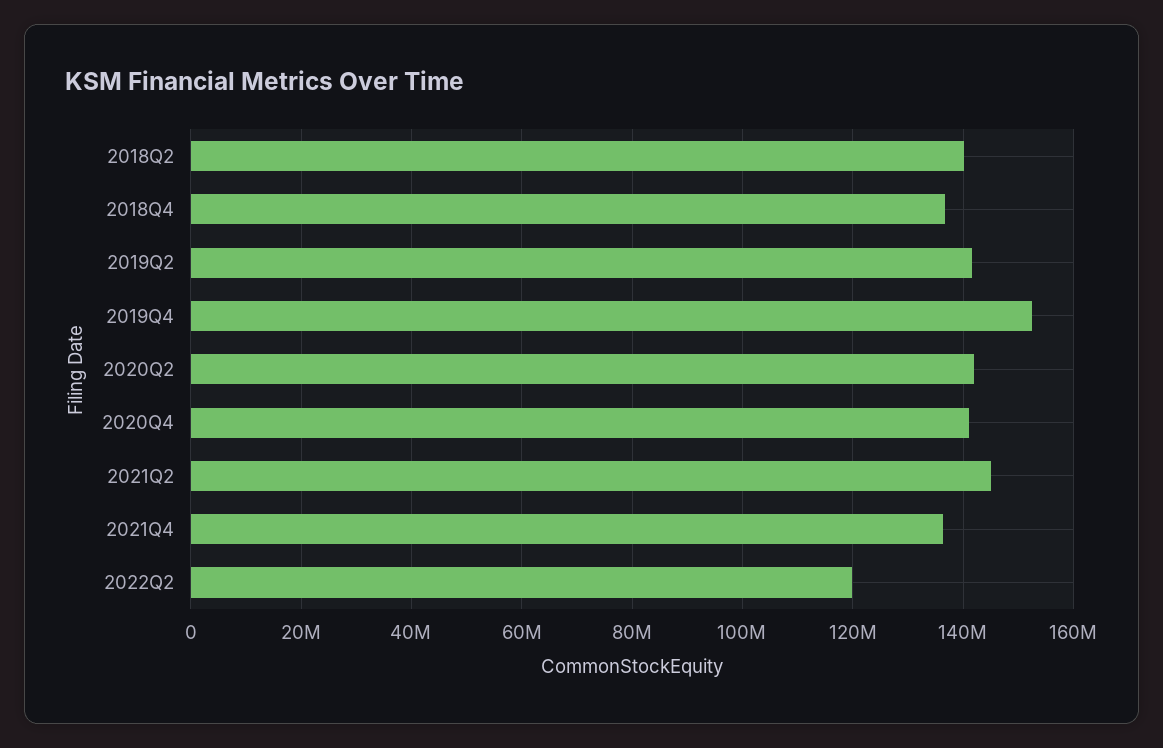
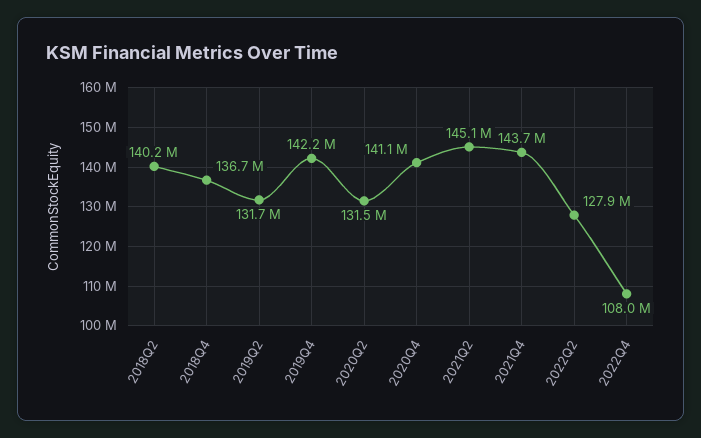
2019Q2: 142000000 -> 131700000
2019Q4: 152000000 -> 142200000
2020Q2: 142000000 -> 131500000
2021Q4: 136000000 -> 143700000
2022Q2: 120000000 -> 127900000
2022Q4: none -> 108000000

